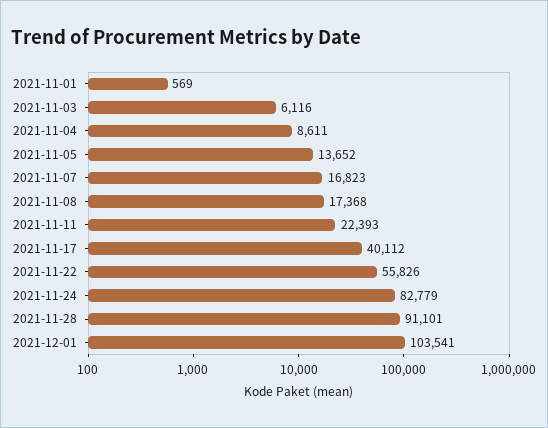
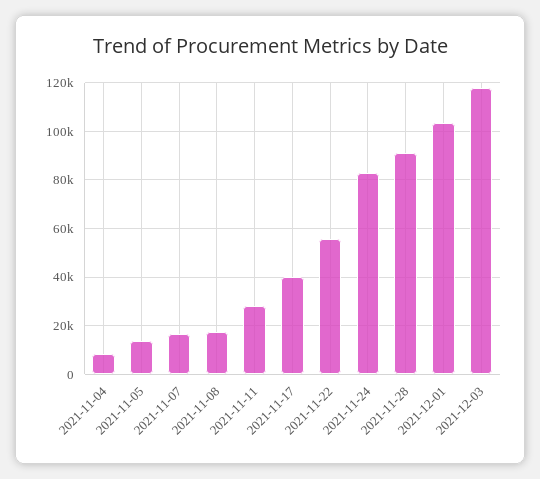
2021-11-01: 569 -> none
2021-11-03: 6116 -> none
2021-11-11: 22393 -> 27500
2021-12-03: none -> 117500

